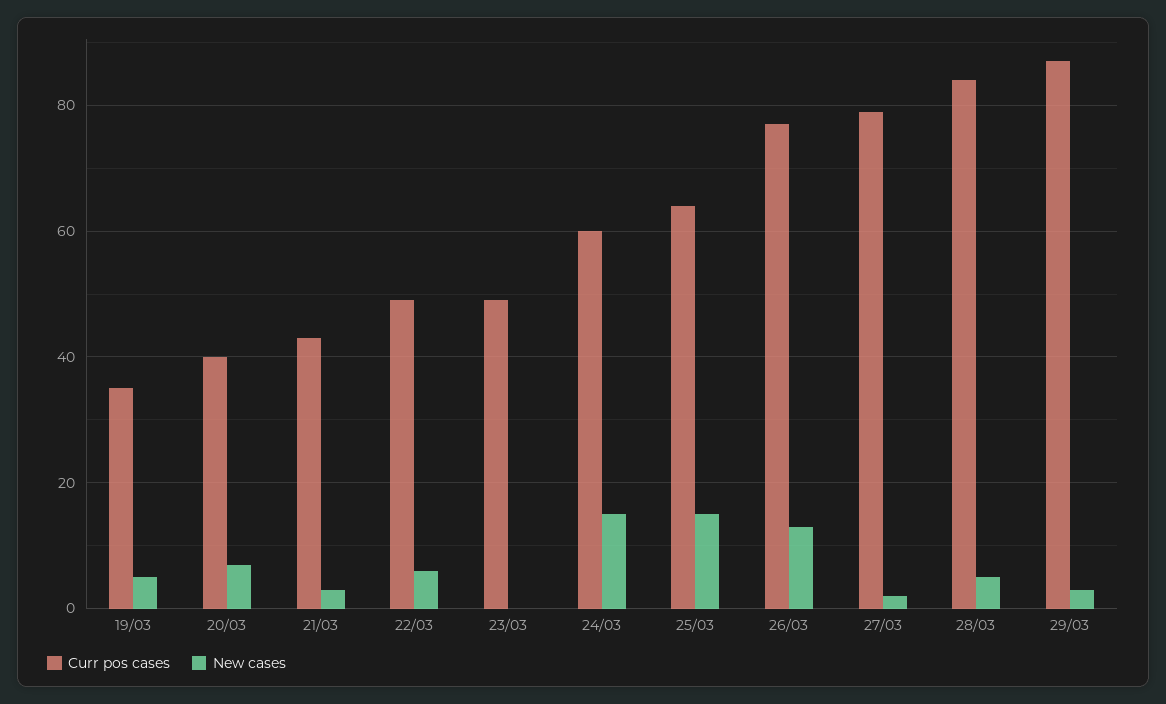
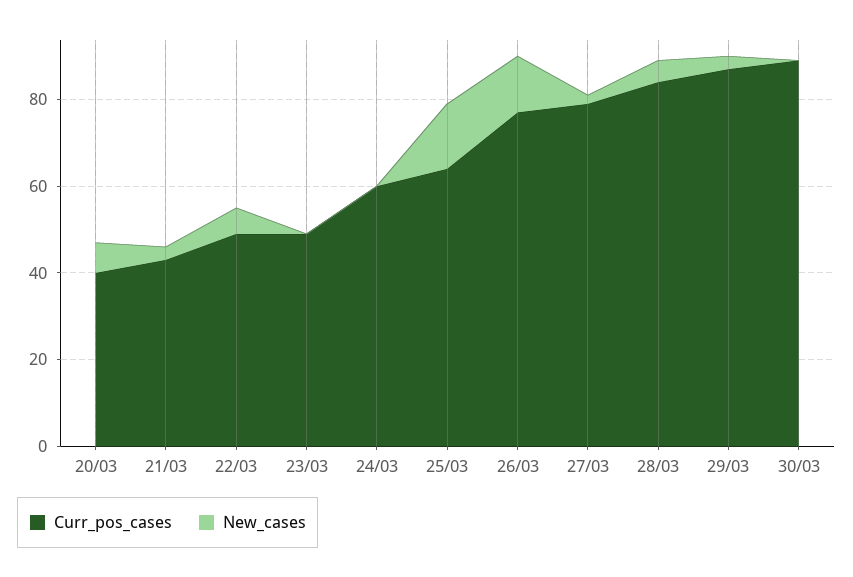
Curr pos cases, 19/03: 35 -> none
New cases, 19/03: 5 -> none
New cases, 24/03: 15 -> 0
Curr pos cases, 30/03: none -> 90
New cases, 30/03: none -> 0

